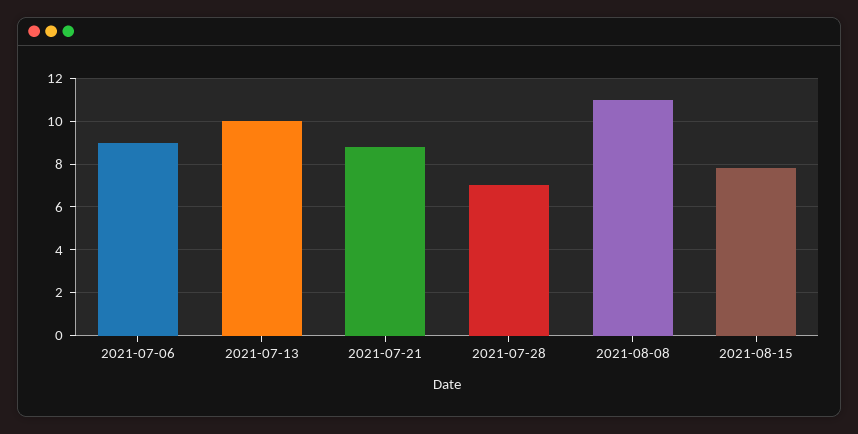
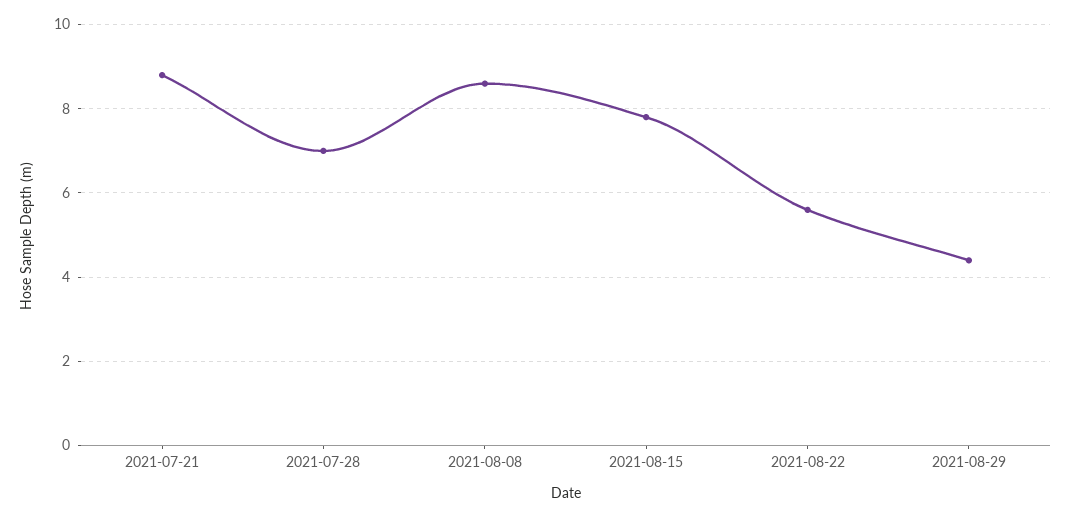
2021-07-06: 9 -> none
2021-07-13: 10 -> none
2021-08-08: 11 -> 8.5
2021-08-22: none -> 5.5
2021-08-29: none -> 4.5

